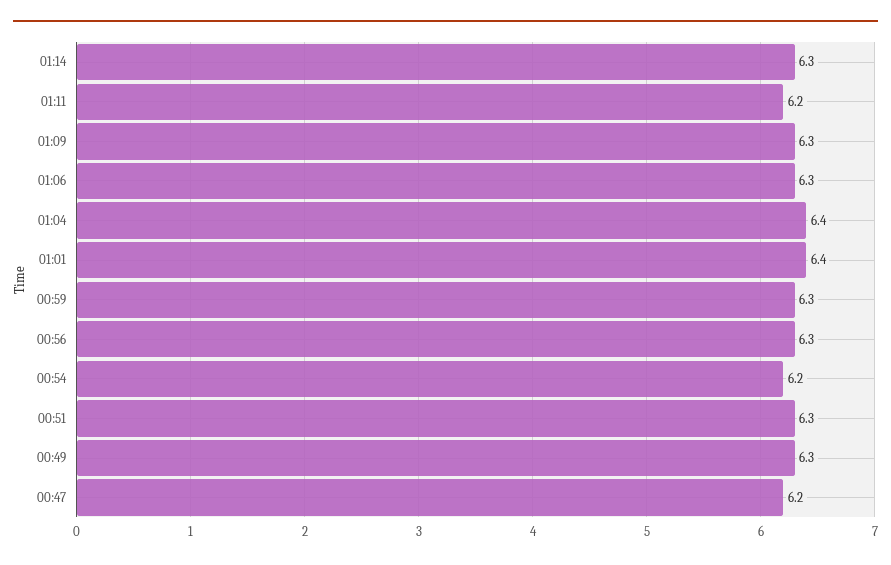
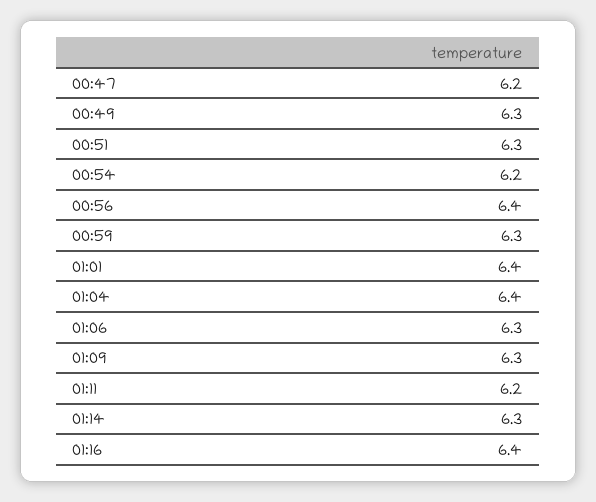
00:56: 6.3 -> 6.4
01:16: none -> 6.4

